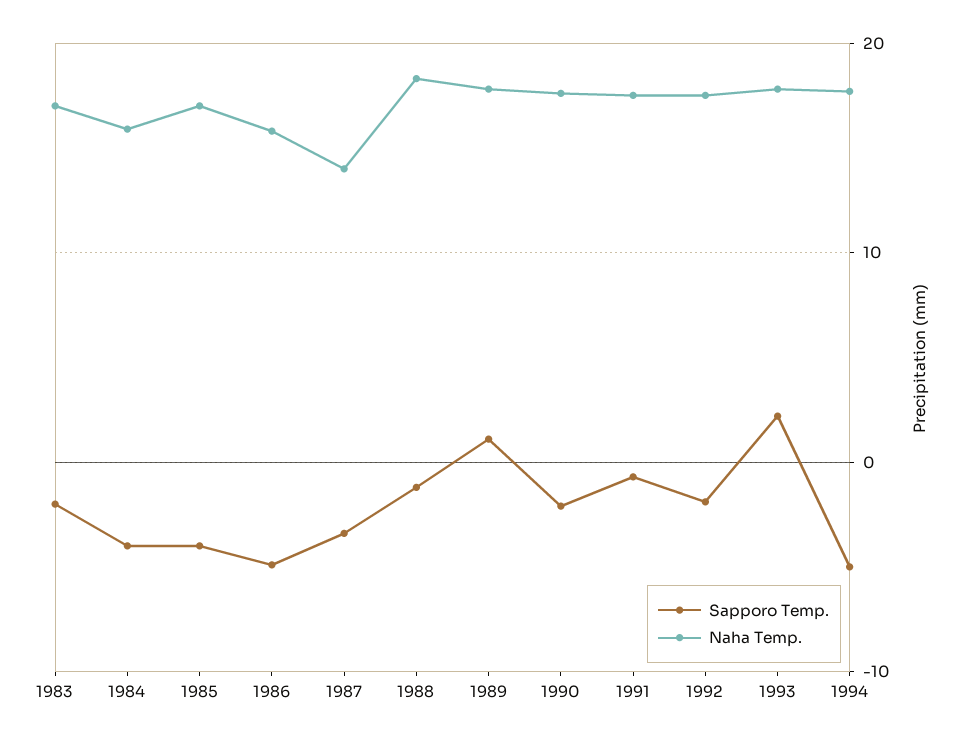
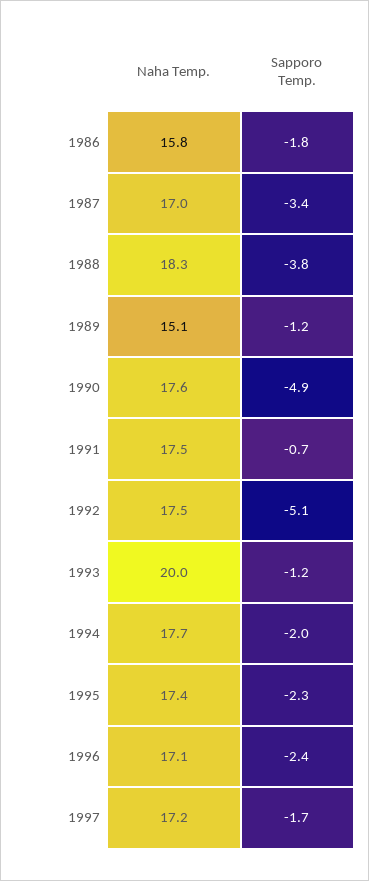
Sapporo Temp., 1983: -2 -> none
Naha Temp., 1983: 17 -> none
Sapporo Temp., 1984: -4 -> none
Naha Temp., 1984: 16 -> none
Sapporo Temp., 1985: -4 -> none
Naha Temp., 1985: 17 -> none
Sapporo Temp., 1986: -5 -> -1.8
Naha Temp., 1987: 14 -> 17
Sapporo Temp., 1988: -1 -> -3.8
Sapporo Temp., 1989: 1 -> -1.2
Naha Temp., 1989: 18 -> 15.1
Sapporo Temp., 1990: -2 -> -4.9
Sapporo Temp., 1992: -2 -> -5.1
Sapporo Temp., 1993: 2 -> -1.2
Naha Temp., 1993: 18 -> 20
Sapporo Temp., 1994: -5 -> -2
Naha Temp., 1995: none -> 17.4
Sapporo Temp., 1995: none -> -2.3
Naha Temp., 1996: none -> 17.1
Sapporo Temp., 1996: none -> -2.4
Naha Temp., 1997: none -> 17.2
Sapporo Temp., 1997: none -> -1.7

